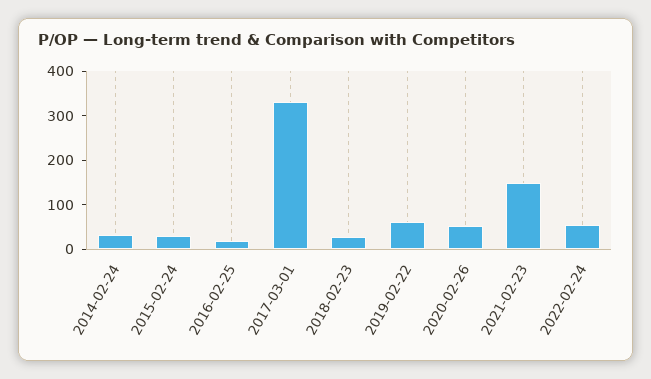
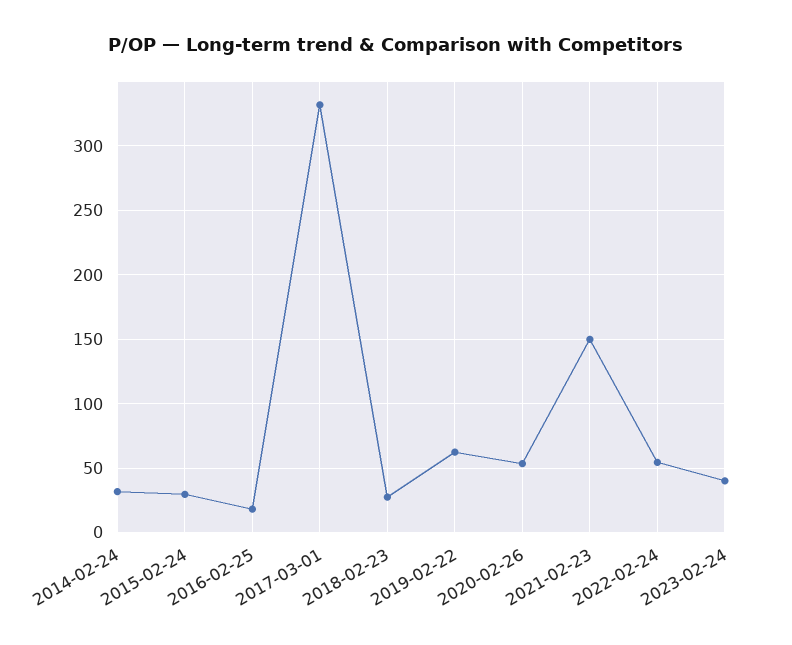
2023-02-24: none -> 40

